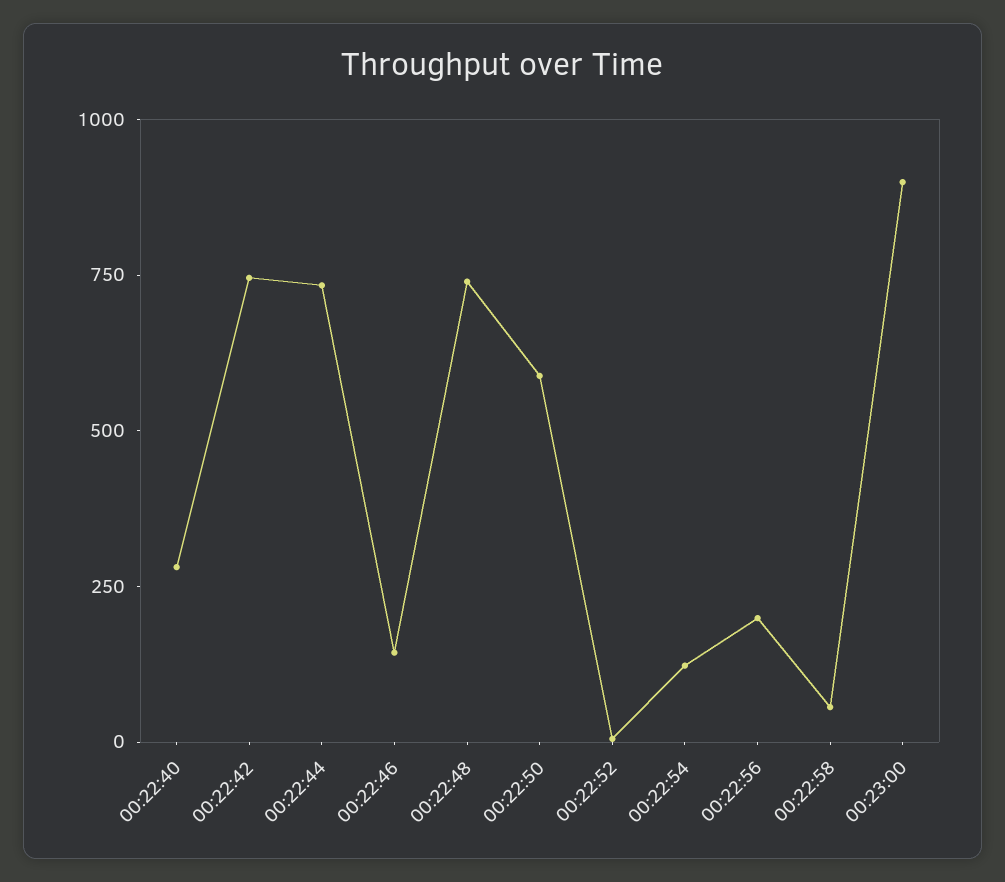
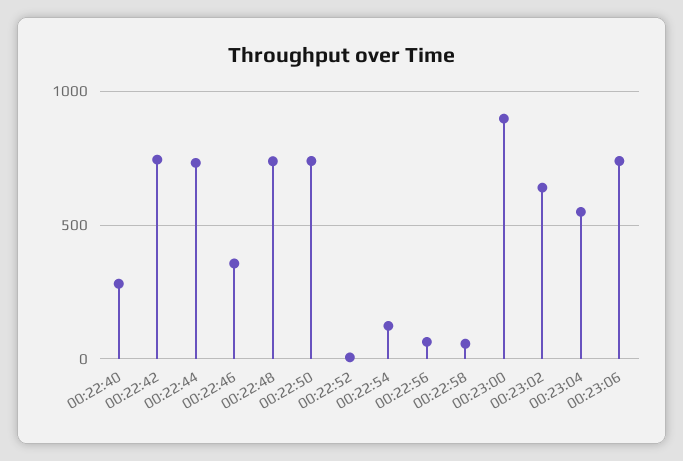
00:22:46: 150 -> 350
00:22:50: 600 -> 750
00:22:56: 200 -> 50
00:23:02: none -> 650
00:23:04: none -> 550
00:23:06: none -> 750

